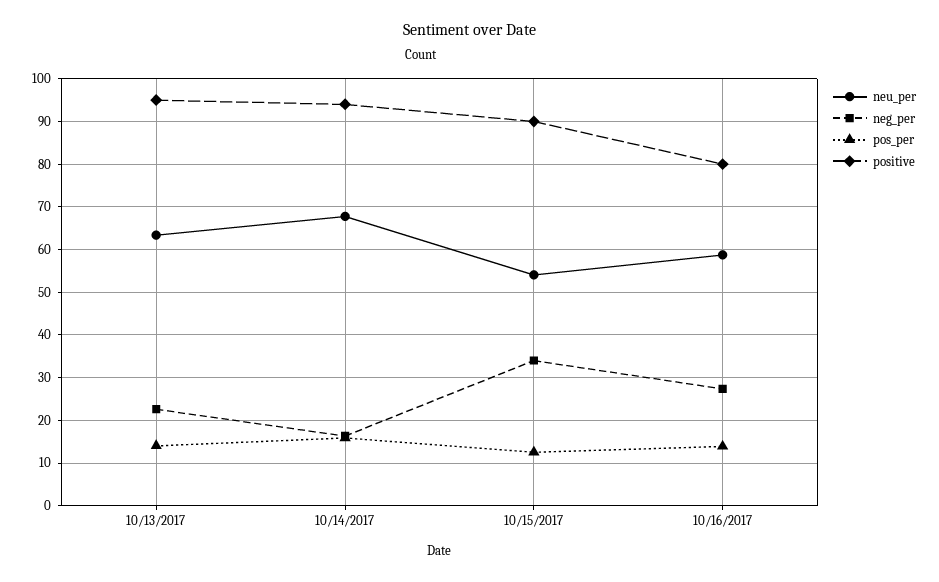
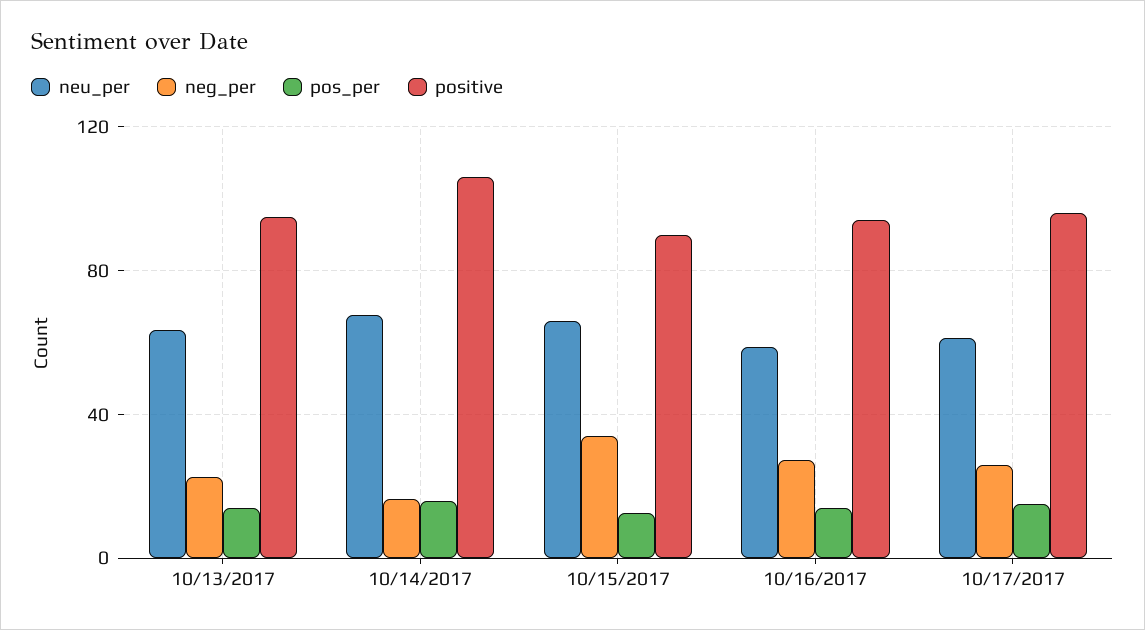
positive, 10/14/2017: 94 -> 105
neu_per, 10/15/2017: 54 -> 65
positive, 10/16/2017: 80 -> 95
neu_per, 10/17/2017: none -> 60
neg_per, 10/17/2017: none -> 25
pos_per, 10/17/2017: none -> 15
positive, 10/17/2017: none -> 95

